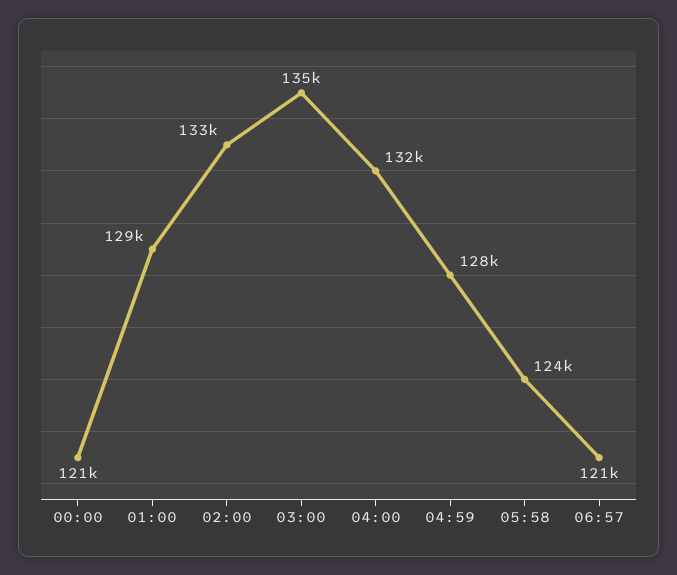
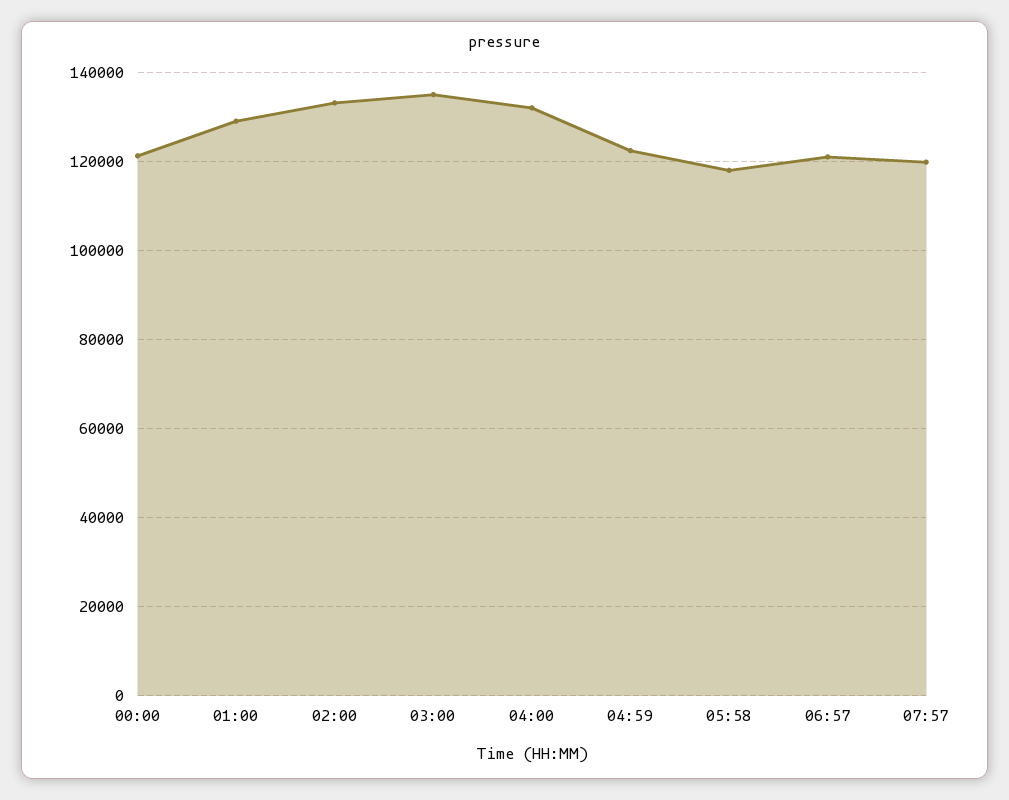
04:59: 128000 -> 122000
05:58: 124000 -> 118000
07:57: none -> 120000

